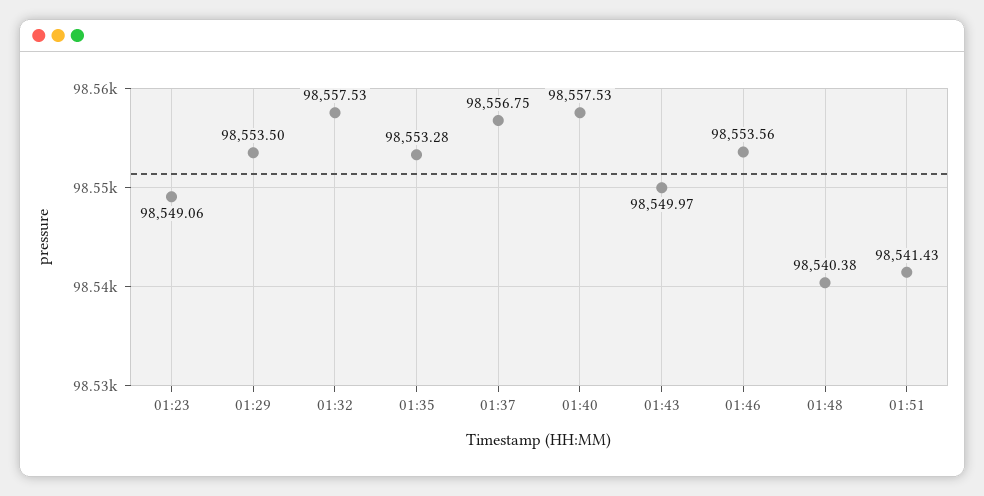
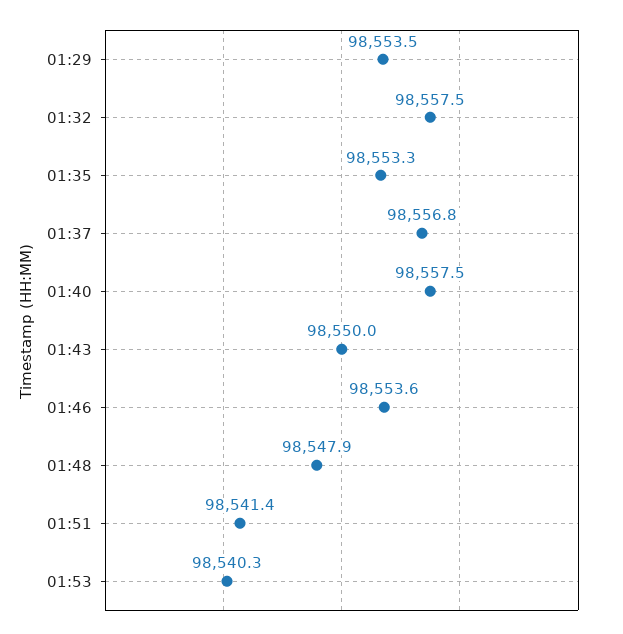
01:23: 98549.06 -> none
01:48: 98540.38 -> 98547.9
01:53: none -> 98540.3

